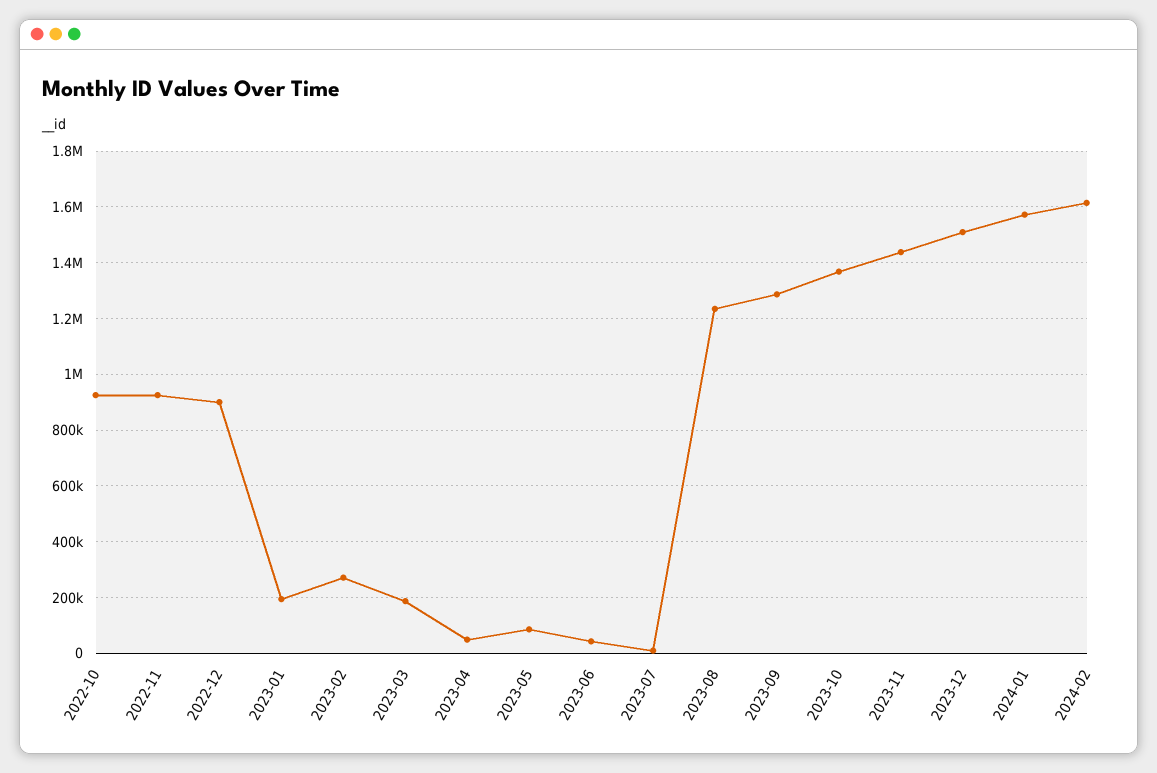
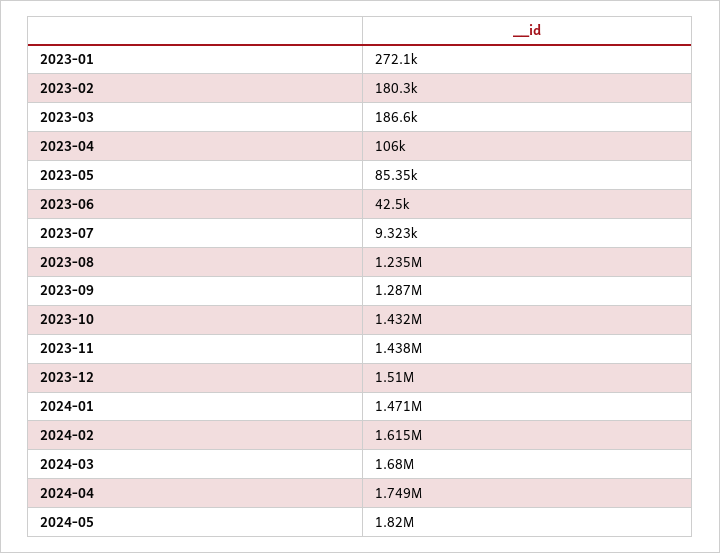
2022-10: 925000 -> none
2022-11: 925000 -> none
2022-12: 900000 -> none
2023-01: 200000 -> 272100
2023-02: 275000 -> 180300
2023-04: 50000 -> 106000
2023-10: 1375000 -> 1432000
2024-01: 1575000 -> 1471000
2024-03: none -> 1680000
2024-04: none -> 1749000
2024-05: none -> 1820000

